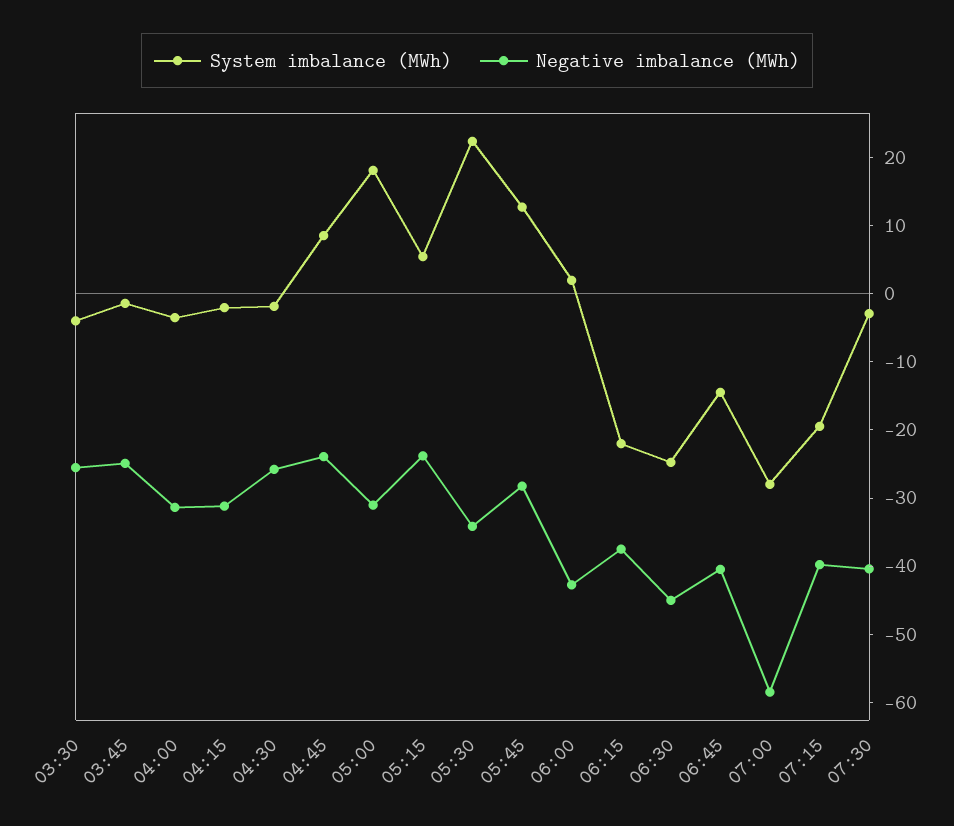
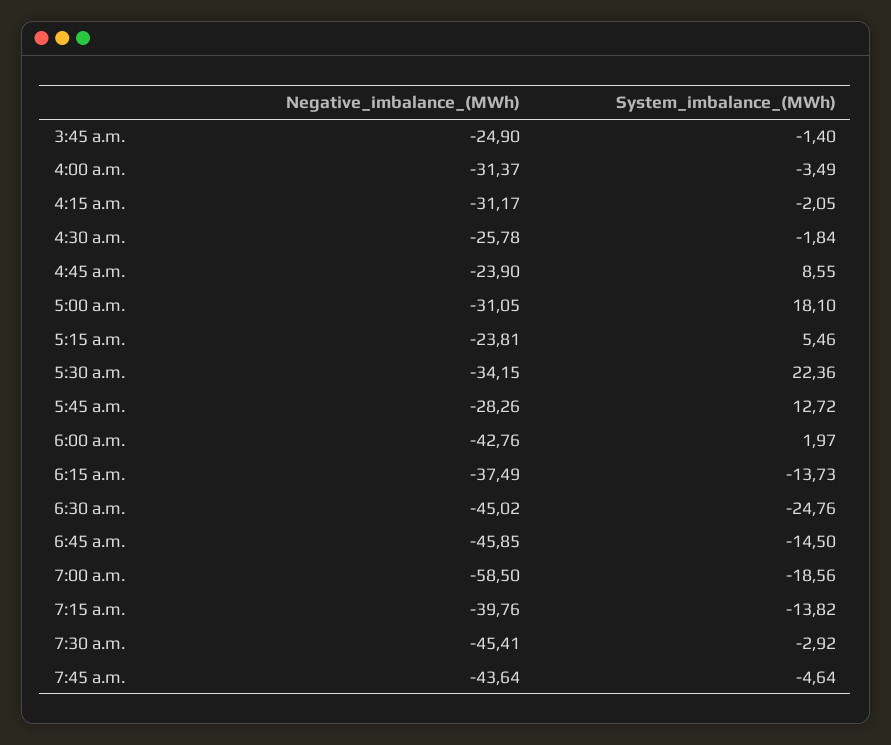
System imbalance (MWh), 03:30: -4 -> none
Negative imbalance (MWh), 03:30: -26 -> none
System imbalance (MWh), 06:15: -22 -> -13.73
Negative imbalance (MWh), 06:45: -40 -> -45.85
System imbalance (MWh), 07:00: -28 -> -18.56
System imbalance (MWh), 07:15: -20 -> -13.82
Negative imbalance (MWh), 07:30: -40 -> -45.41
Negative imbalance (MWh), 7:45 a.m.: none -> -43.64
System imbalance (MWh), 7:45 a.m.: none -> -4.64

